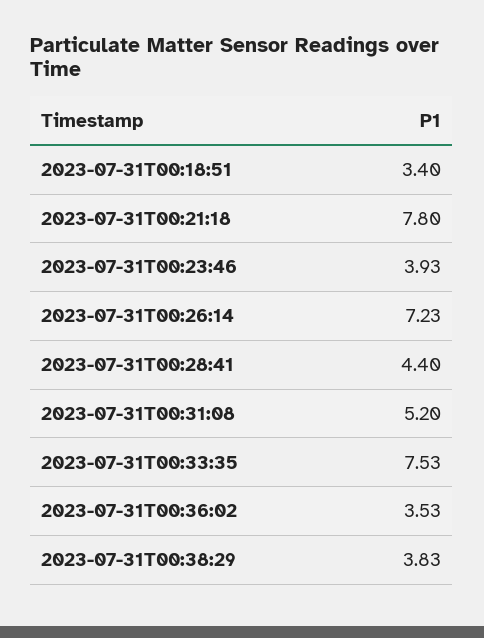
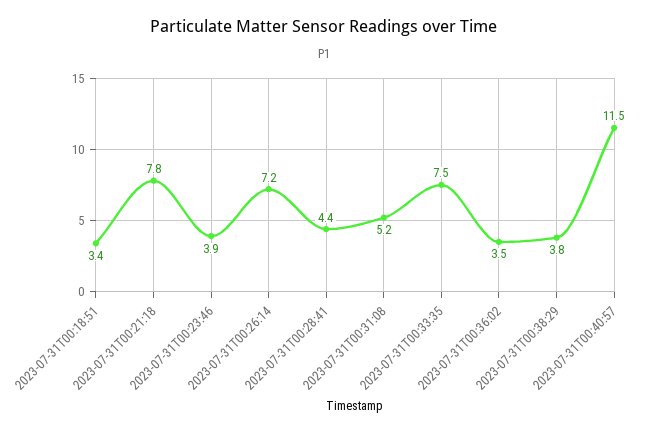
2023-07-31T00:40:57: none -> 11.5

